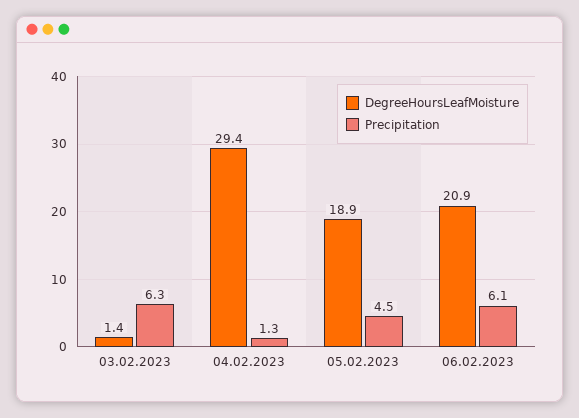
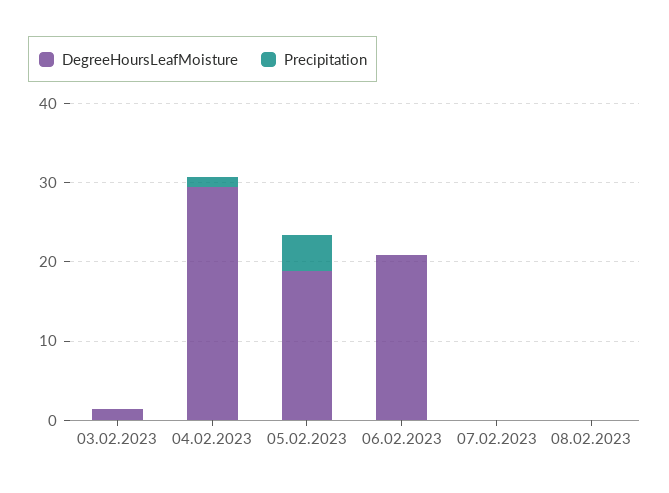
Precipitation, 03.02.2023: 6.3 -> 0
Precipitation, 06.02.2023: 6.1 -> 0
DegreeHoursLeafMoisture, 07.02.2023: none -> 0
Precipitation, 07.02.2023: none -> 0
DegreeHoursLeafMoisture, 08.02.2023: none -> 0
Precipitation, 08.02.2023: none -> 0

